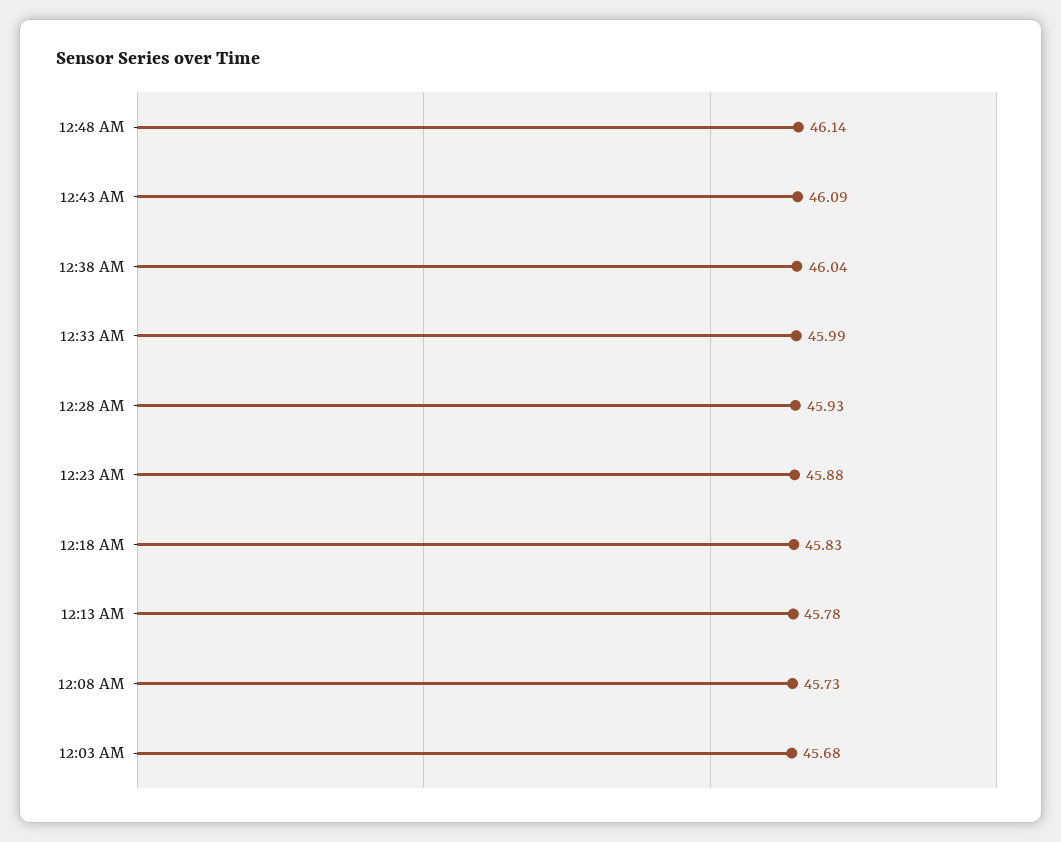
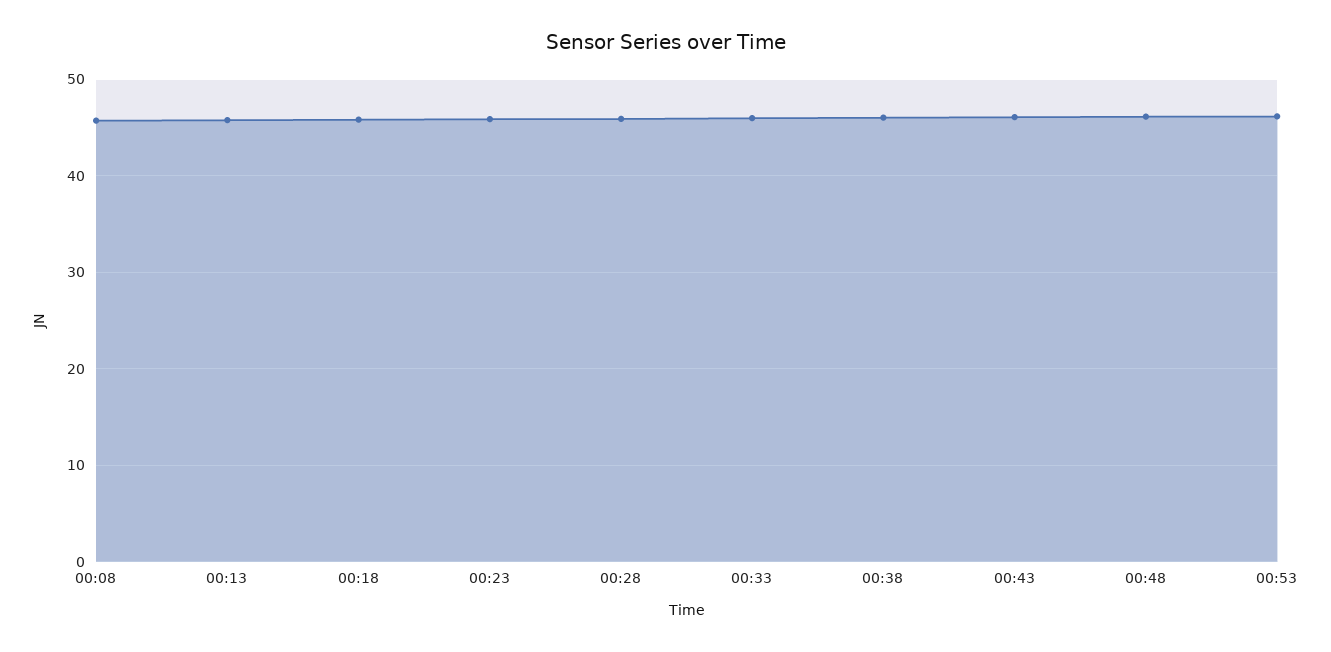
12:03 AM: 45.68 -> none
00:53: none -> 46

